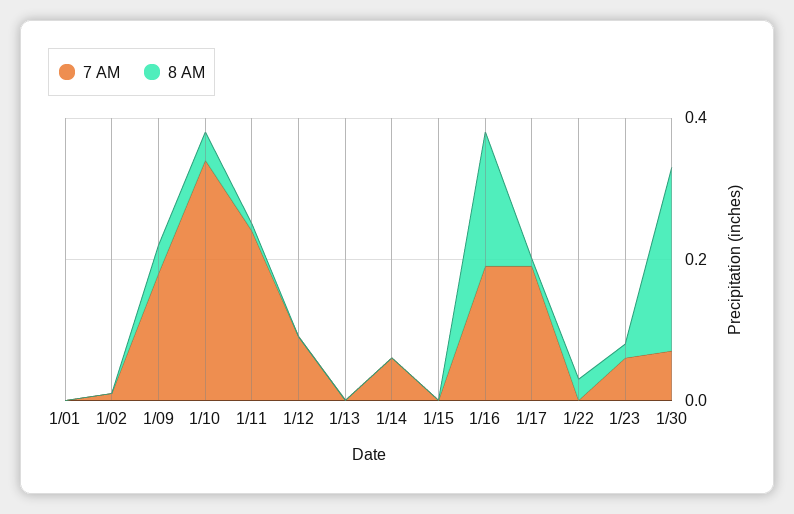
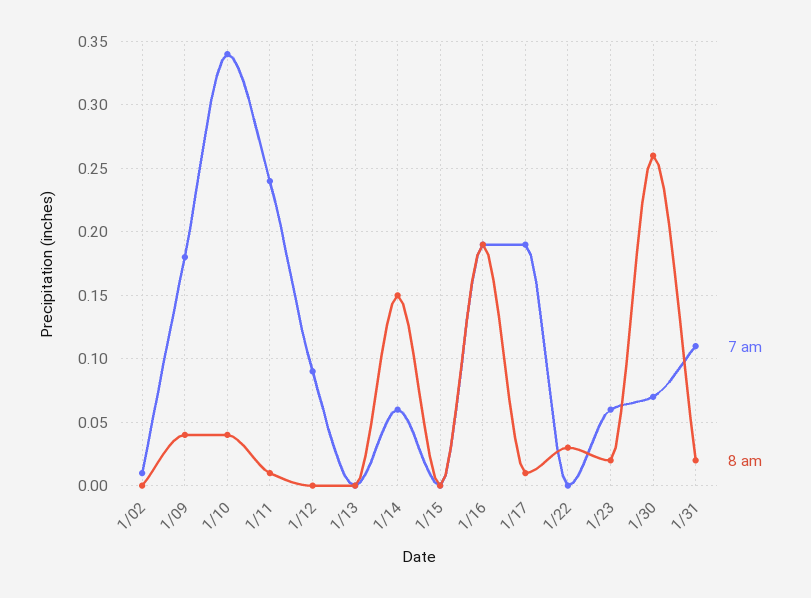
7 AM, 1/01: 0 -> none
8 AM, 1/01: 0 -> none
8 AM, 1/14: 0 -> 0.15
7 AM, 1/31: none -> 0.11
8 AM, 1/31: none -> 0.02

